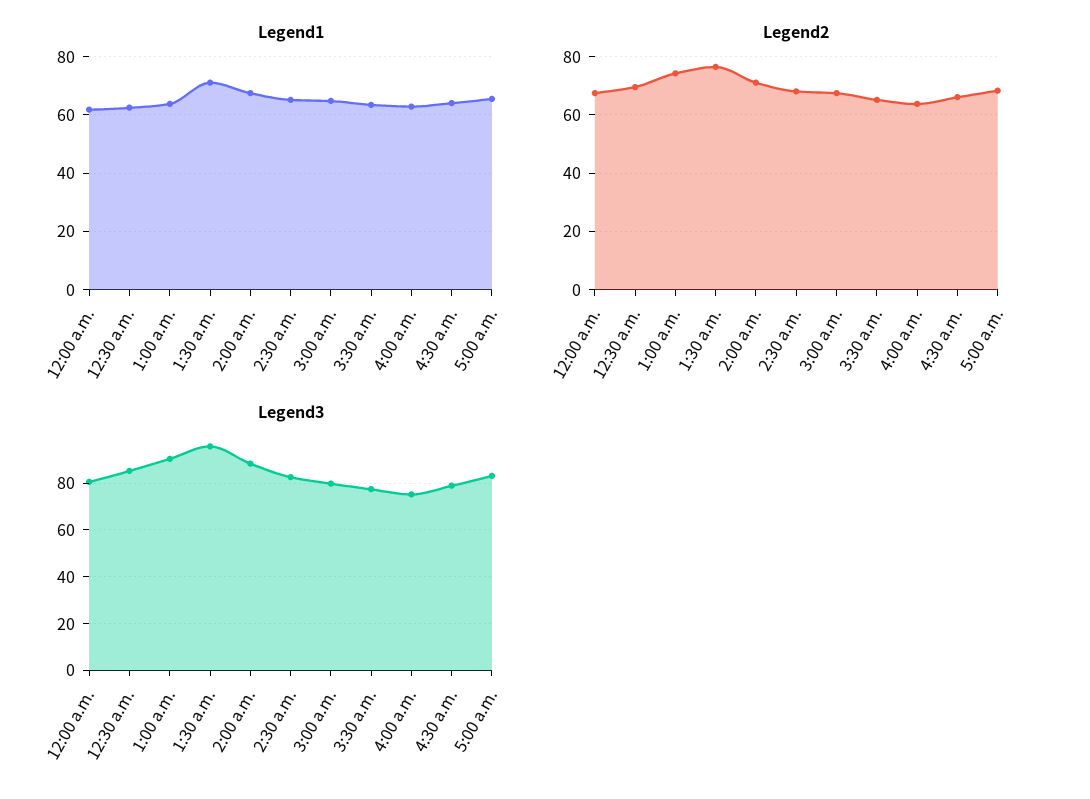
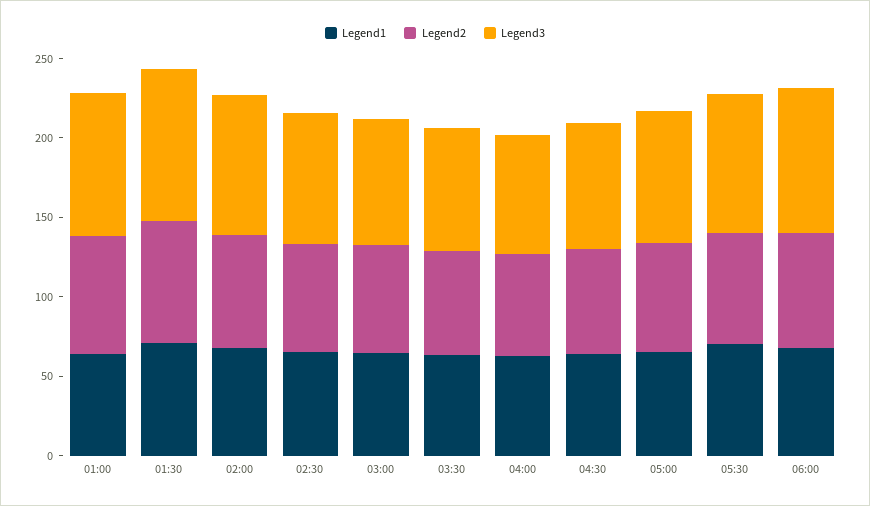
Legend1, 12:00 a.m.: 62.5 -> none
Legend1, 12:30 a.m.: 62.5 -> none
Legend2, 12:00 a.m.: 67.5 -> none
Legend2, 12:30 a.m.: 70 -> none
Legend3, 12:00 a.m.: 80 -> none
Legend3, 12:30 a.m.: 85 -> none
Legend1, 05:30: none -> 70
Legend2, 05:30: none -> 70
Legend3, 05:30: none -> 90
Legend1, 06:00: none -> 70
Legend2, 06:00: none -> 70
Legend3, 06:00: none -> 90

